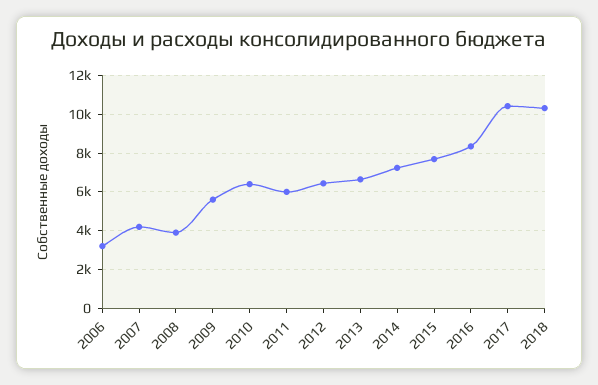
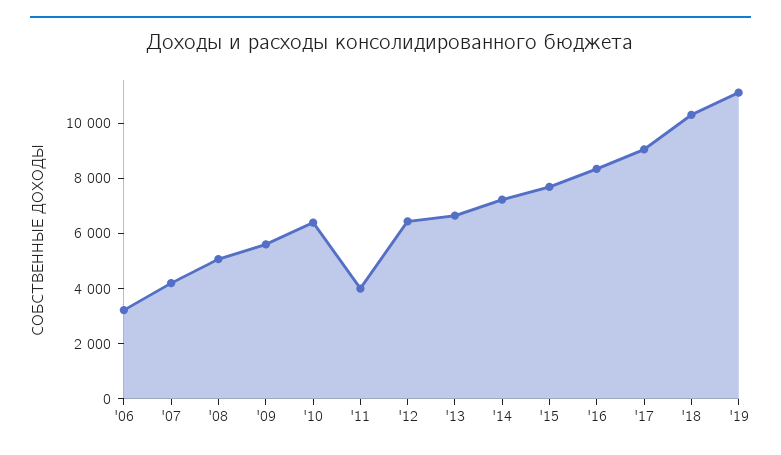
2008: 4000 -> 5000
2011: 6000 -> 4000
2017: 10500 -> 9000
'19: none -> 11000

